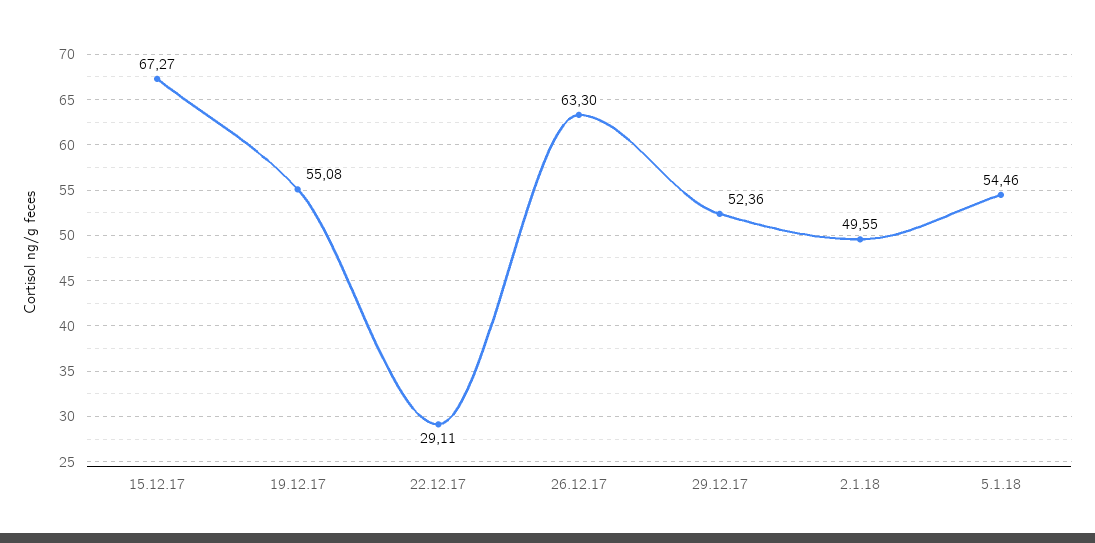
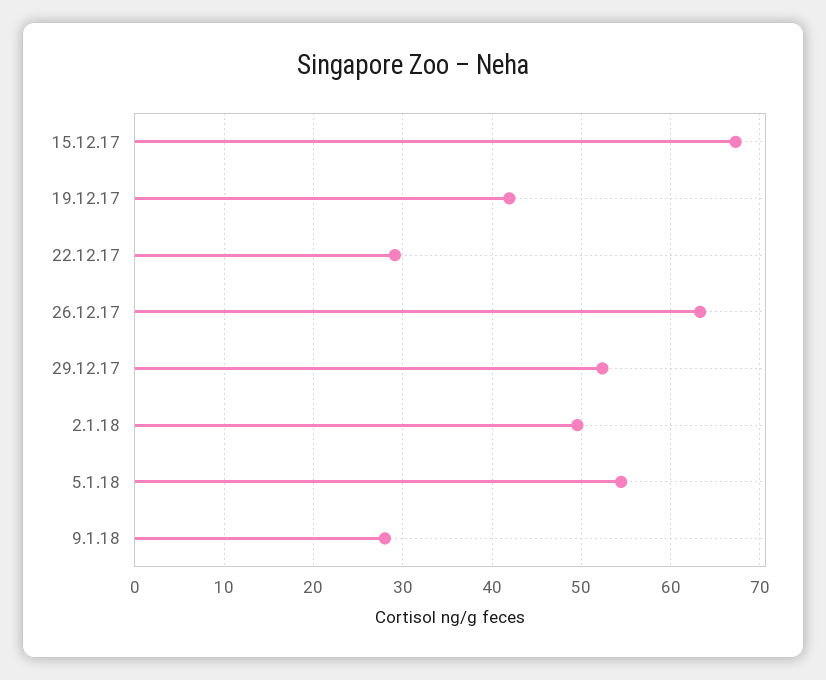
19.12.17: 55.08 -> 42
9.1.18: none -> 28

